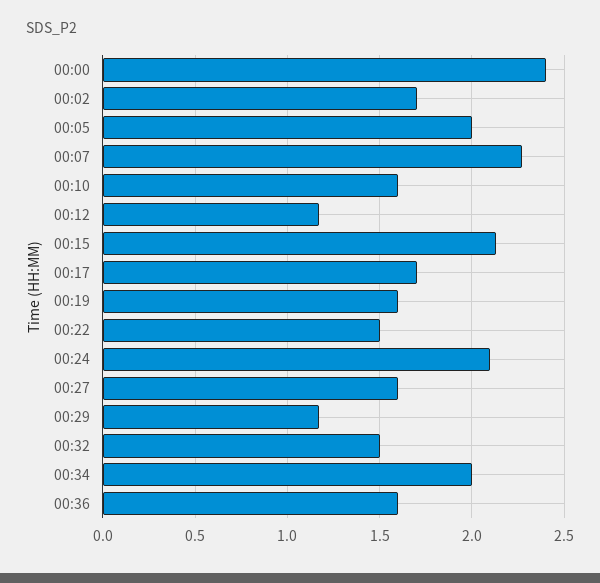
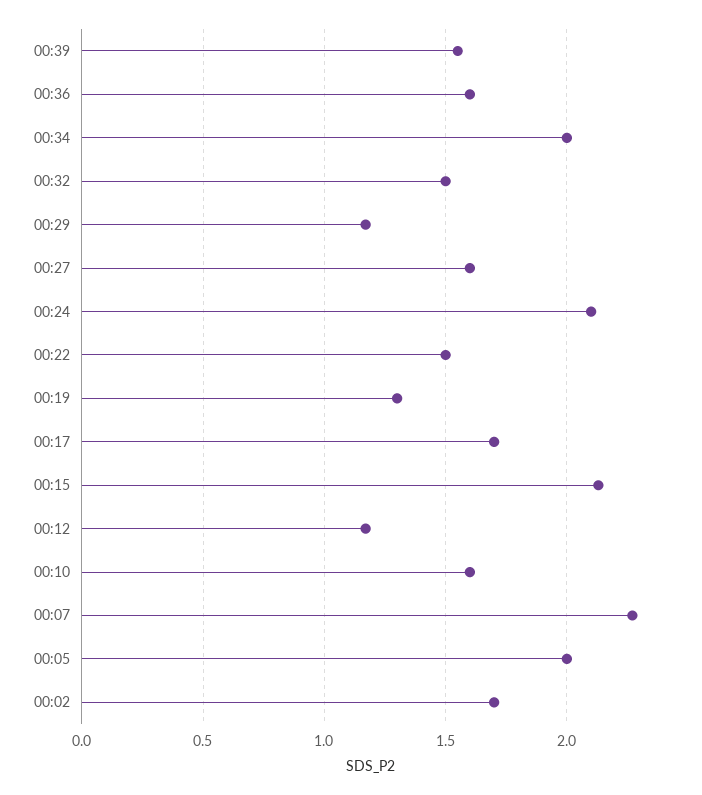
00:00: 2.4 -> none
00:19: 1.6 -> 1.3
00:39: none -> 1.55

